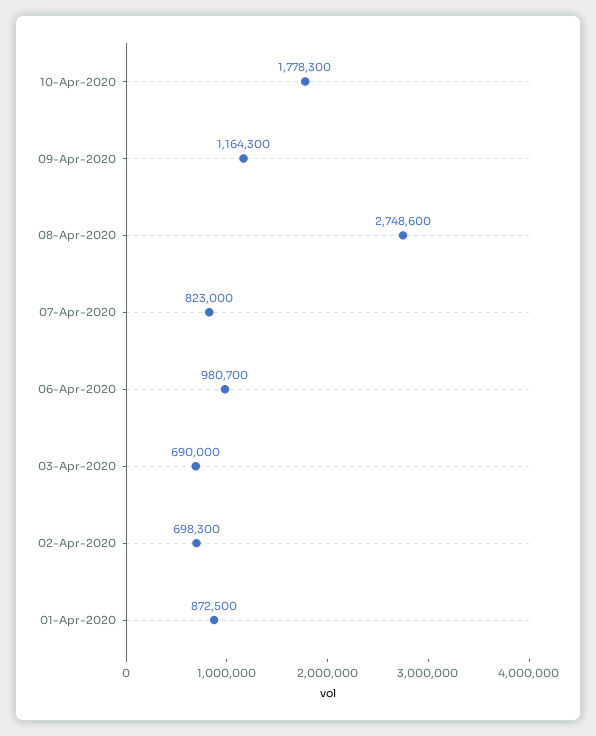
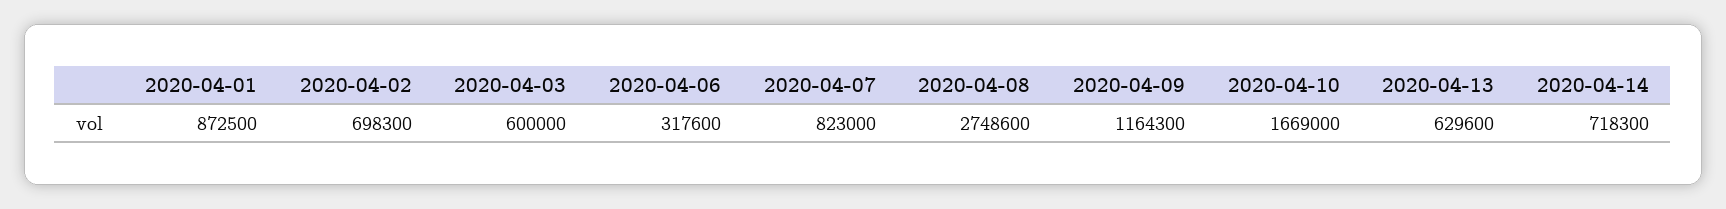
10-Apr-2020: 1778300 -> 1669000
06-Apr-2020: 980700 -> 317600
03-Apr-2020: 690000 -> 600000
2020-04-13: none -> 629600
2020-04-14: none -> 718300

